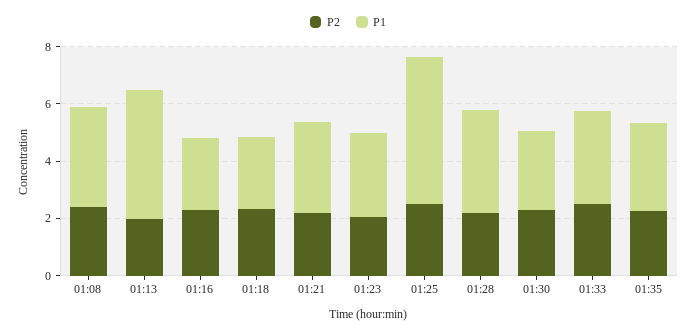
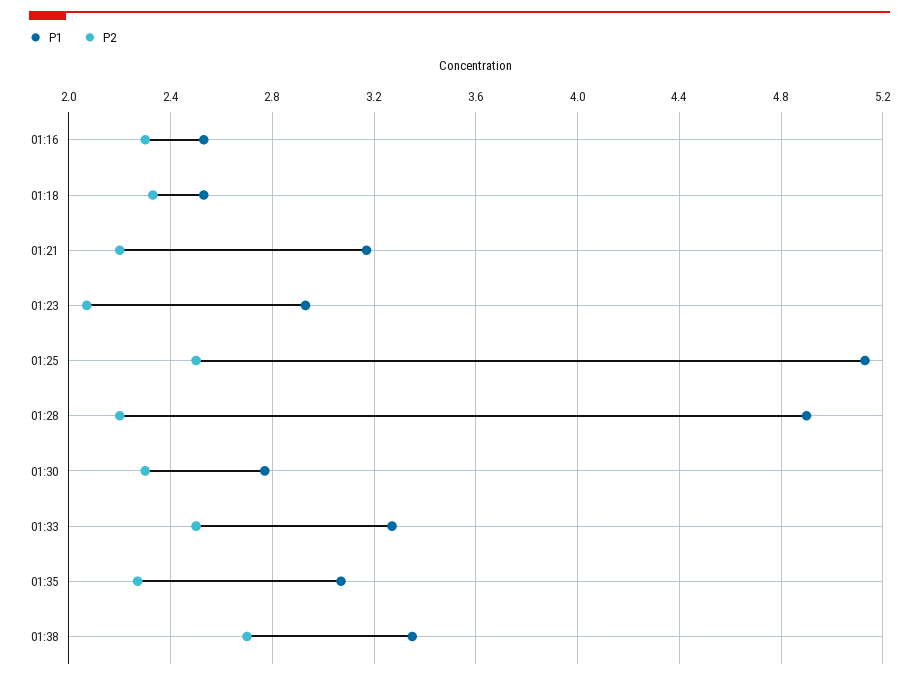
P2, 01:08: 2.5 -> none
P1, 01:08: 3.5 -> none
P2, 01:13: 2 -> none
P1, 01:13: 4.5 -> none
P1, 01:28: 3.5 -> 4.9
P1, 01:38: none -> 3.35
P2, 01:38: none -> 2.7

